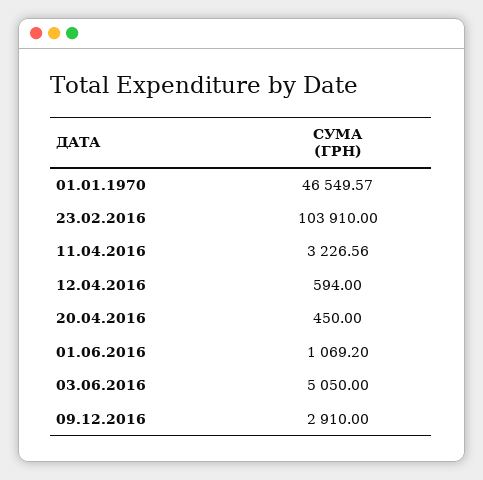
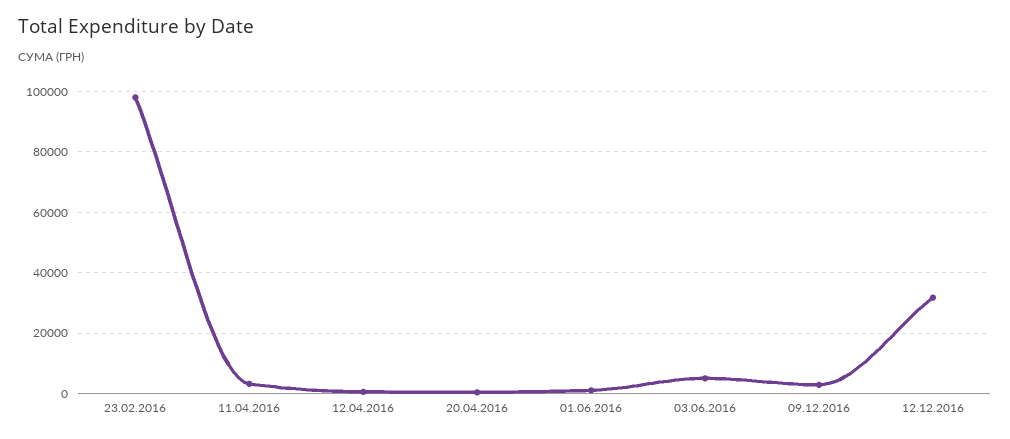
01.01.1970: 46549.57 -> none
23.02.2016: 103910 -> 98000
12.12.2016: none -> 32000

